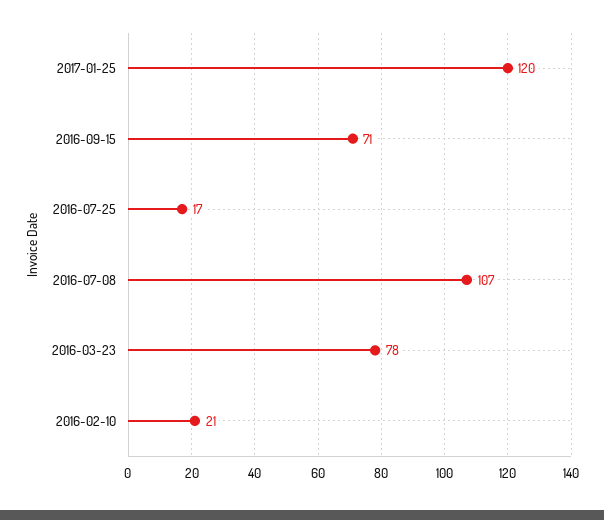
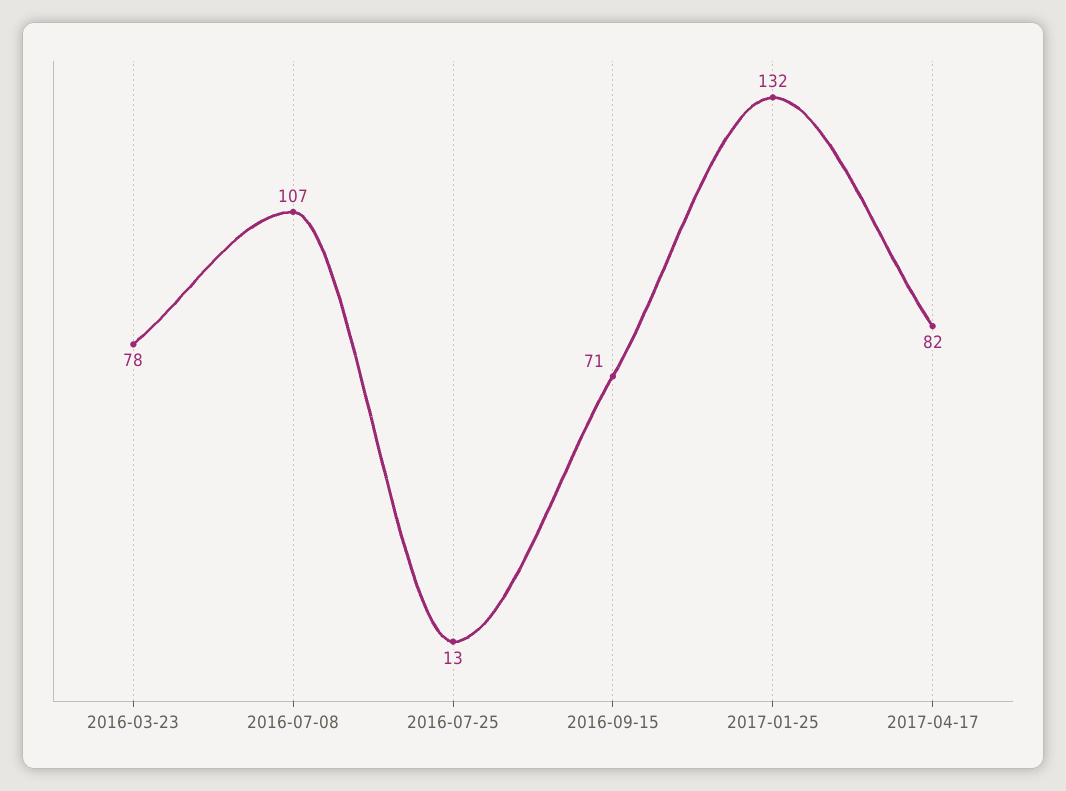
2017-01-25: 120 -> 132
2016-07-25: 17 -> 13
2016-02-10: 21 -> none
2017-04-17: none -> 82

